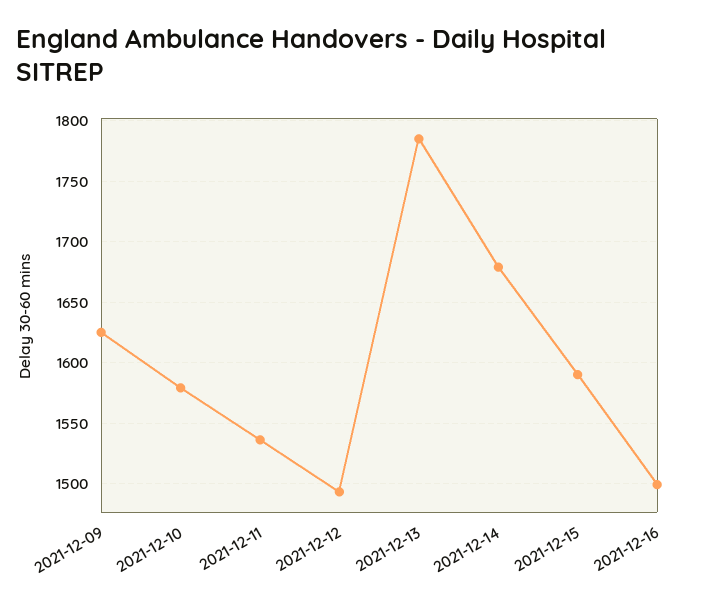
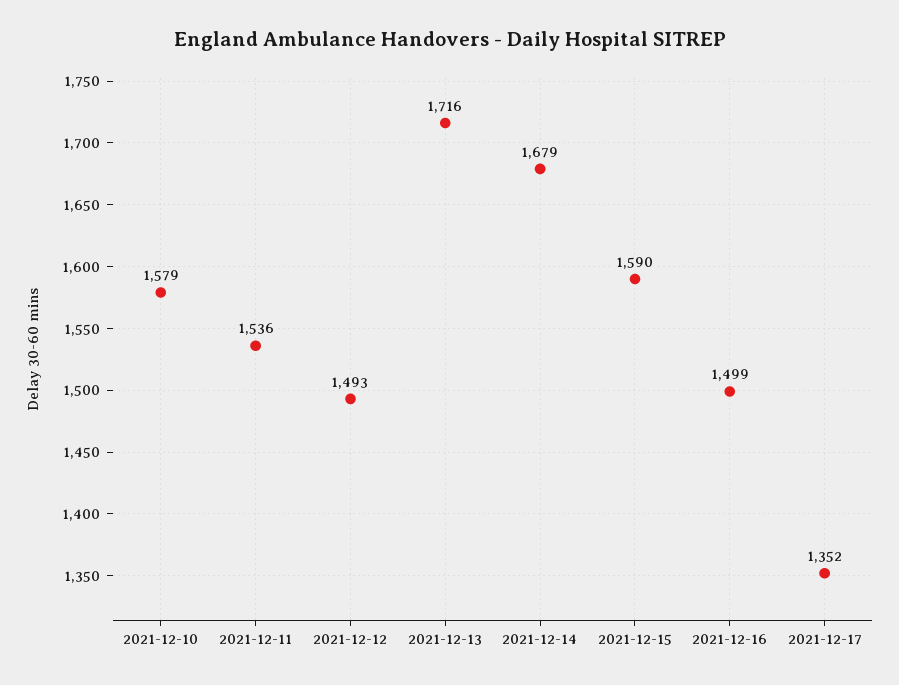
2021-12-09: 1625 -> none
2021-12-13: 1785 -> 1716
2021-12-17: none -> 1352

